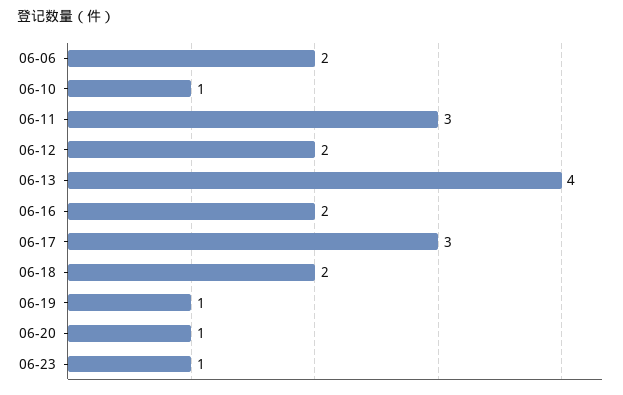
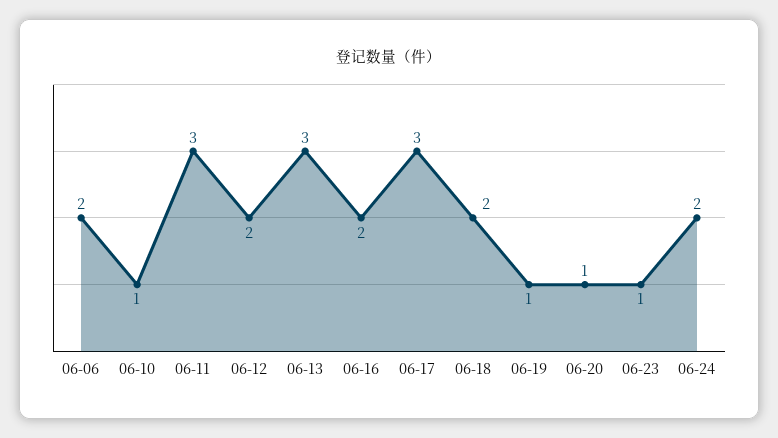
06-13: 4 -> 3
06-24: none -> 2

